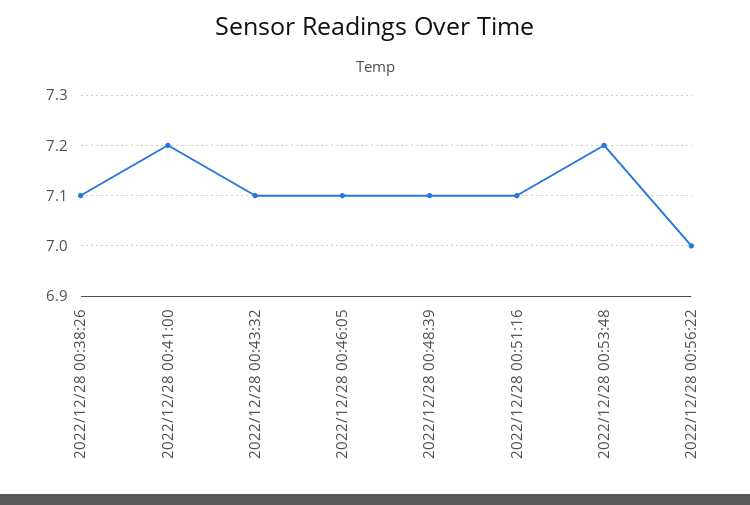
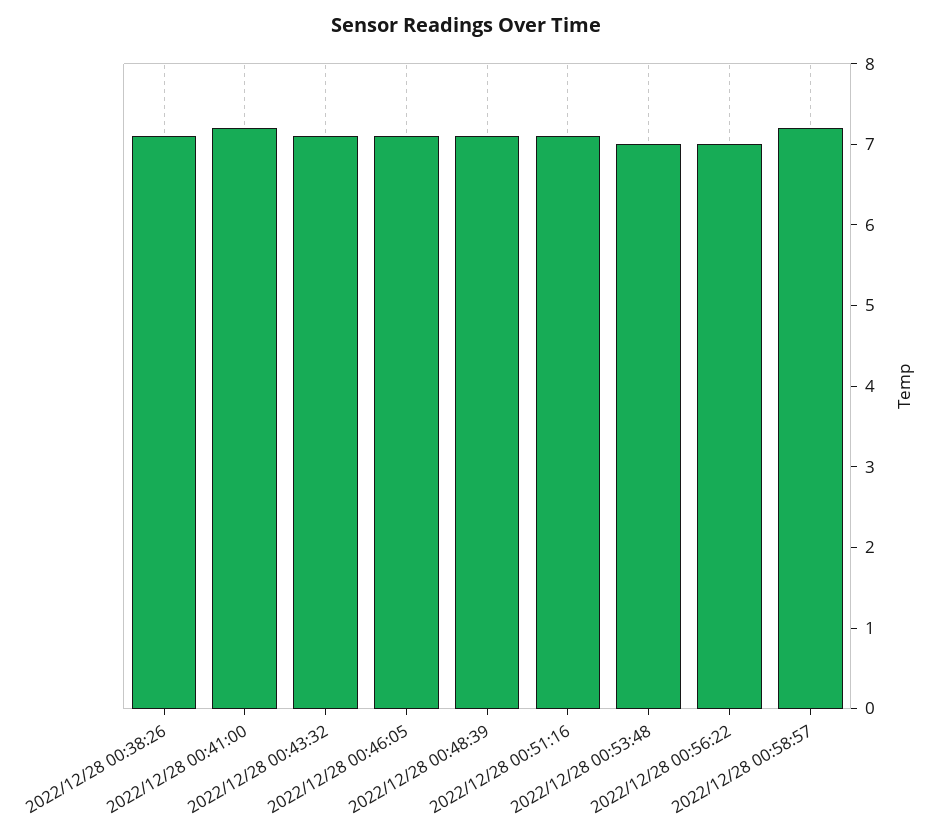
2022/12/28 00:53:48: 7.2 -> 7
2022/12/28 00:58:57: none -> 7.2

